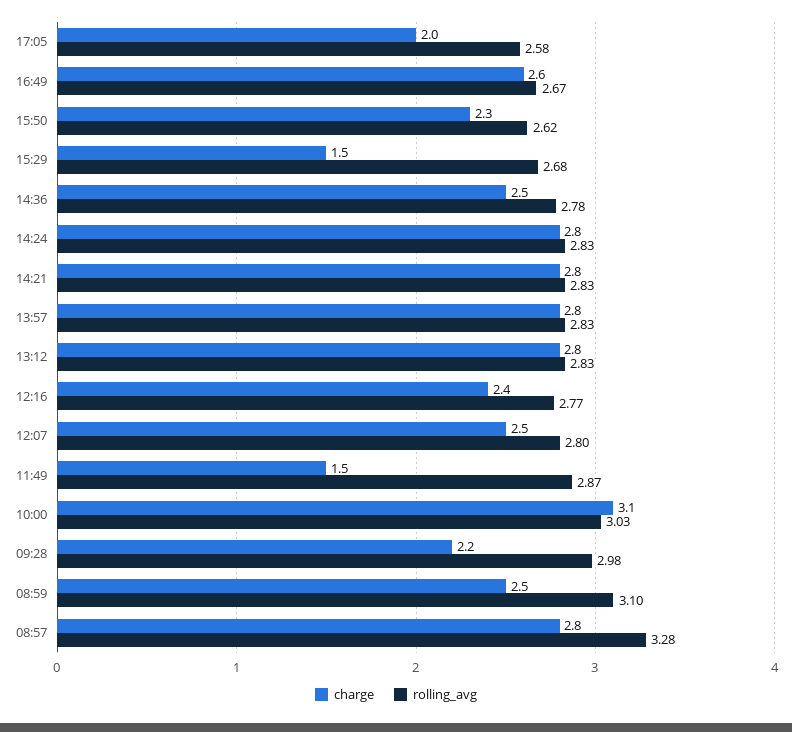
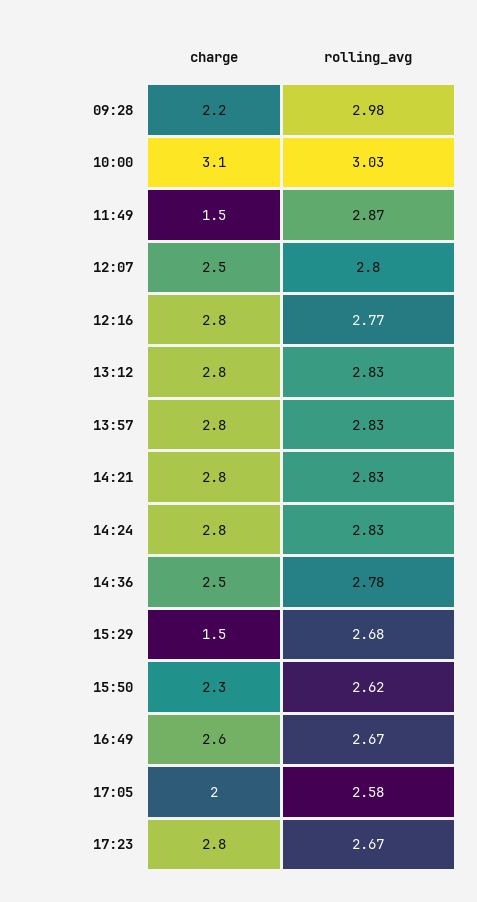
charge, 12:16: 2.4 -> 2.8
charge, 08:59: 2.5 -> none
rolling_avg, 08:59: 3.1 -> none
charge, 08:57: 2.8 -> none
rolling_avg, 08:57: 3.28 -> none
charge, 17:23: none -> 2.8
rolling_avg, 17:23: none -> 2.67

